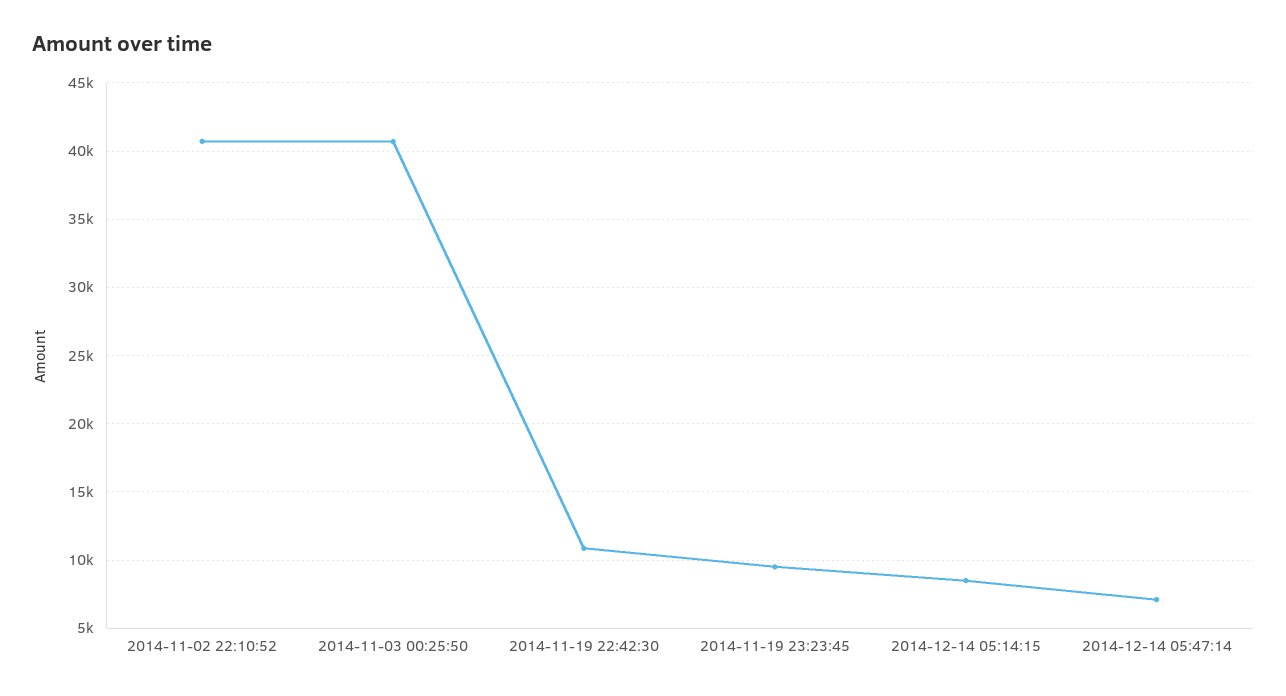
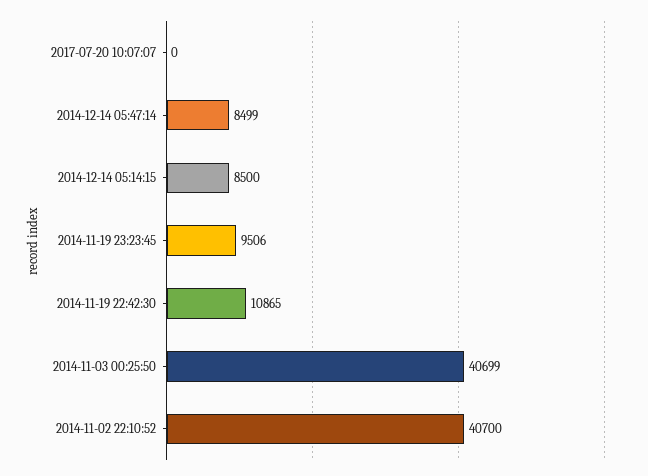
2014-12-14 05:47:14: 7000 -> 8499
2017-07-20 10:07:07: none -> 0

